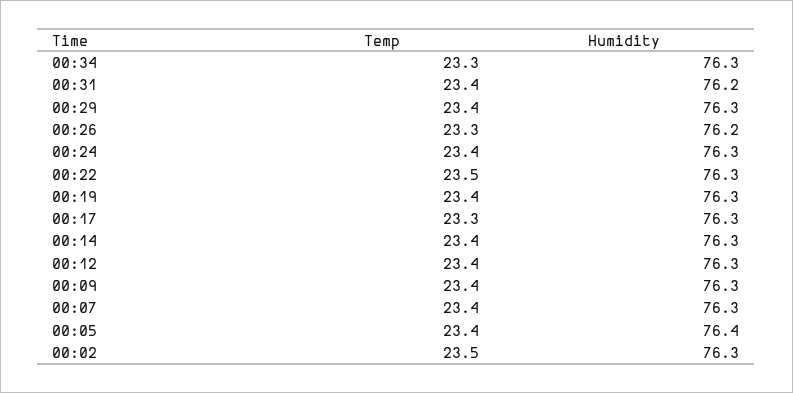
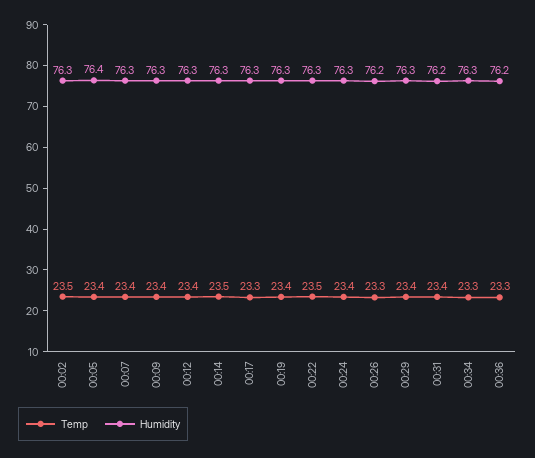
Temp, 00:14: 23.4 -> 23.5
Temp, 00:36: none -> 23.3
Humidity, 00:36: none -> 76.2

